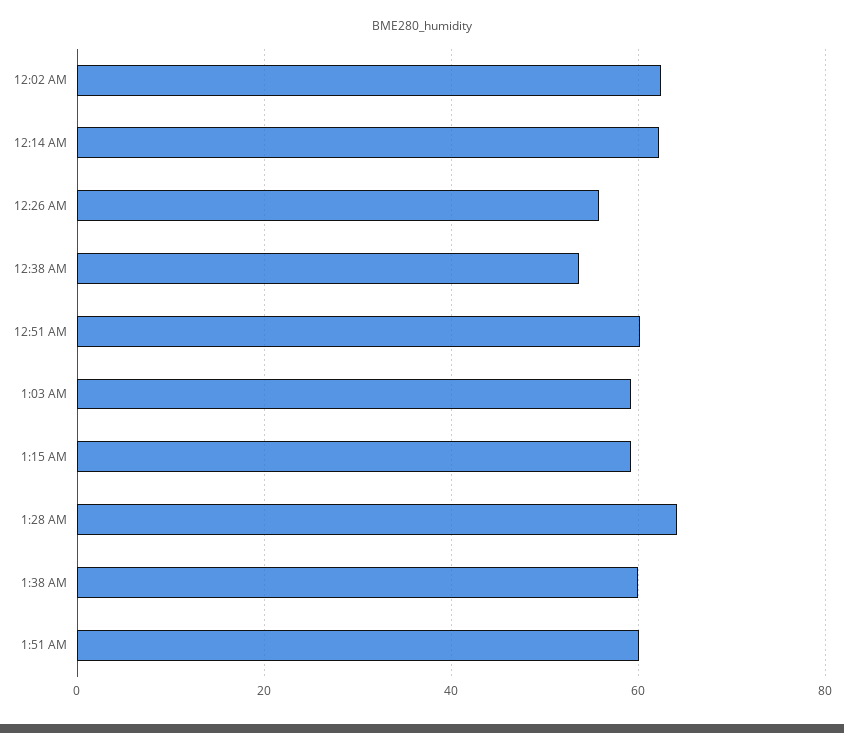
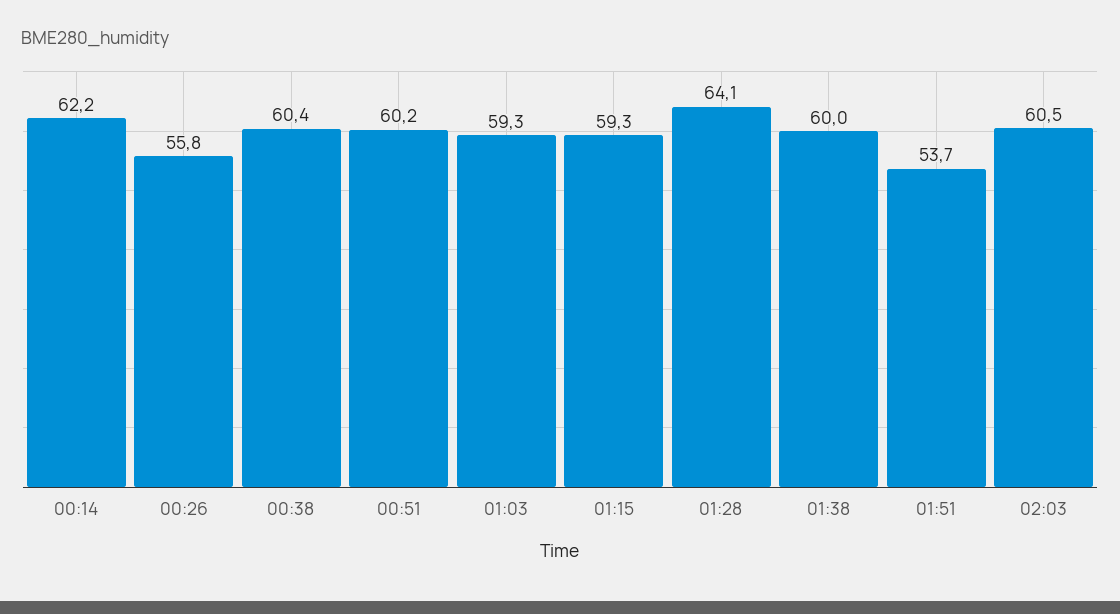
12:02 AM: 62 -> none
12:38 AM: 54 -> 60.4
1:51 AM: 60 -> 53.7
02:03: none -> 60.5

